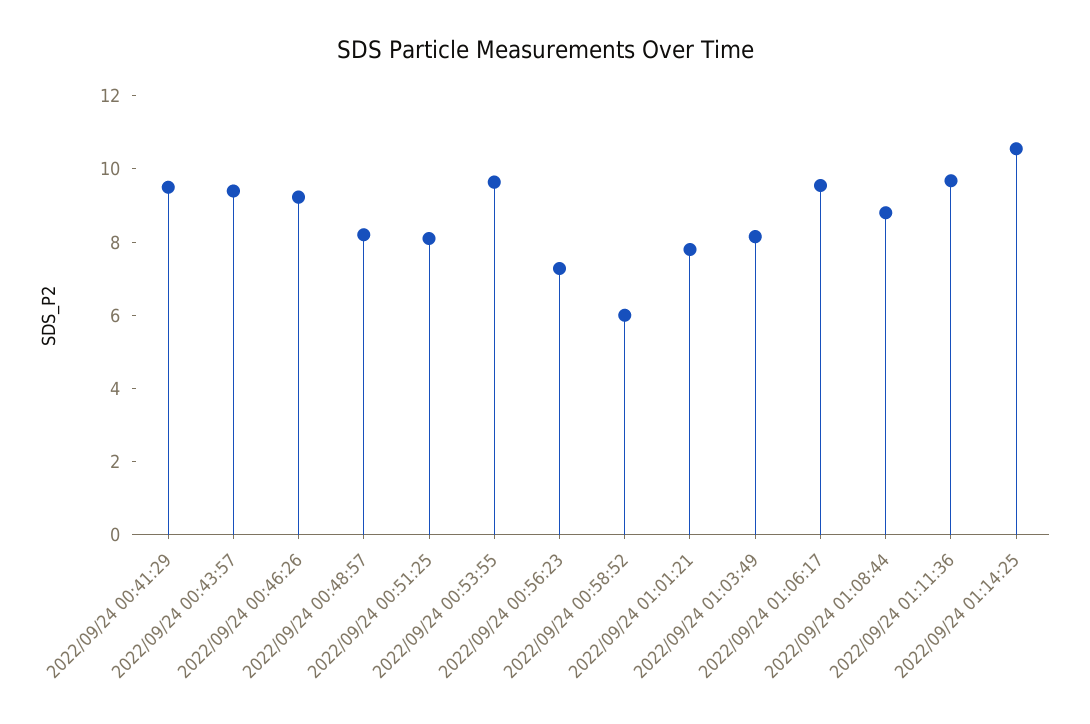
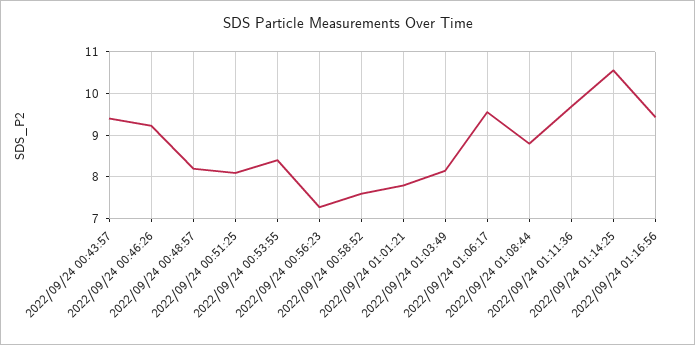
2022/09/24 00:41:29: 9.5 -> none
2022/09/24 00:53:55: 9.5 -> 8.4
2022/09/24 00:58:52: 6 -> 7.6
2022/09/24 01:16:56: none -> 9.4

